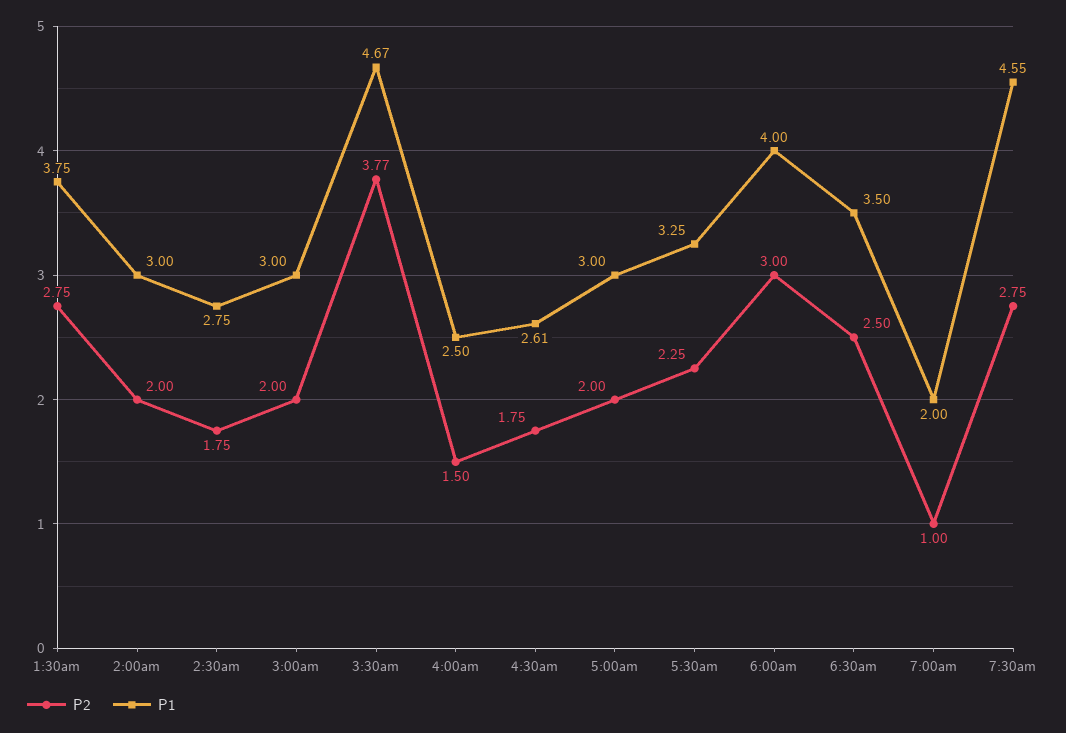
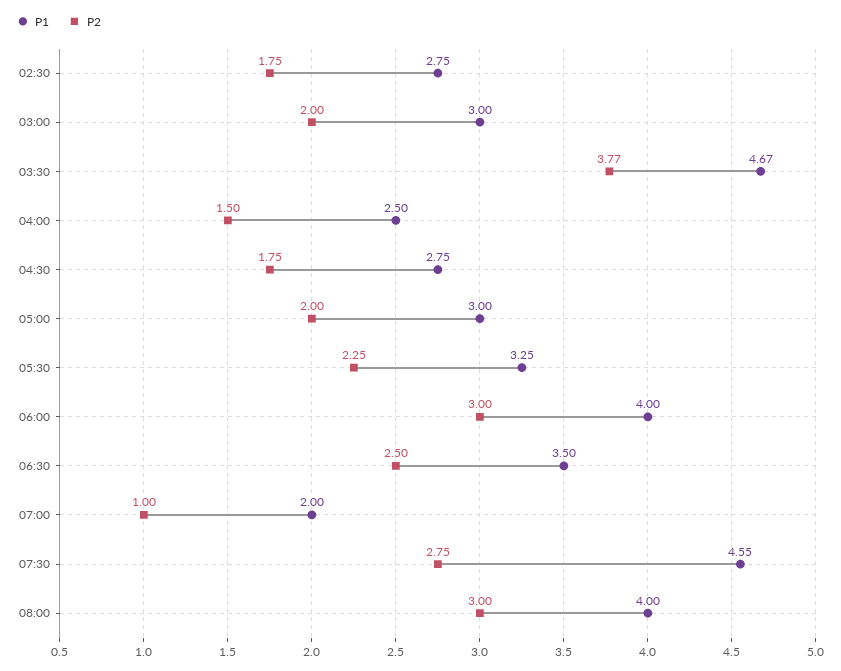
P2, 1:30am: 2.75 -> none
P1, 1:30am: 3.75 -> none
P2, 2:00am: 2 -> none
P1, 2:00am: 3 -> none
P1, 4:30am: 2.61 -> 2.75
P1, 08:00: none -> 4
P2, 08:00: none -> 3

